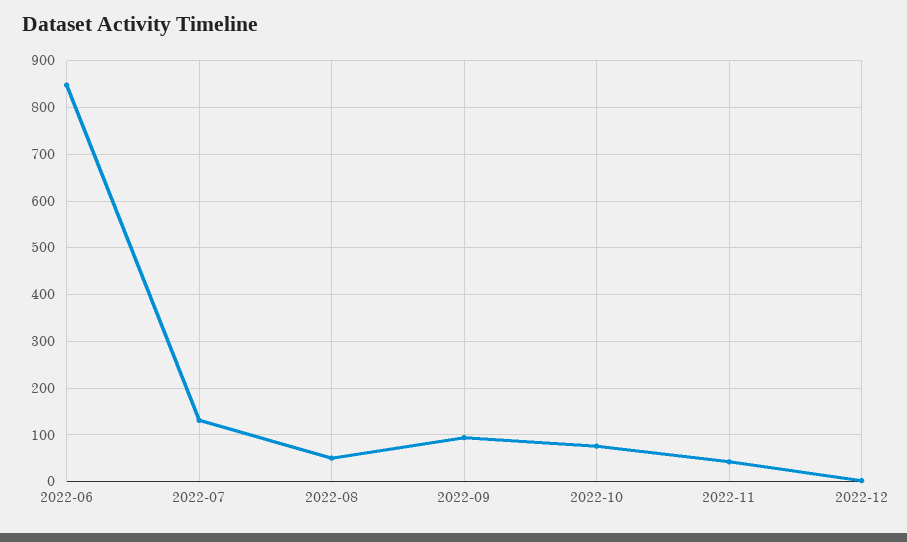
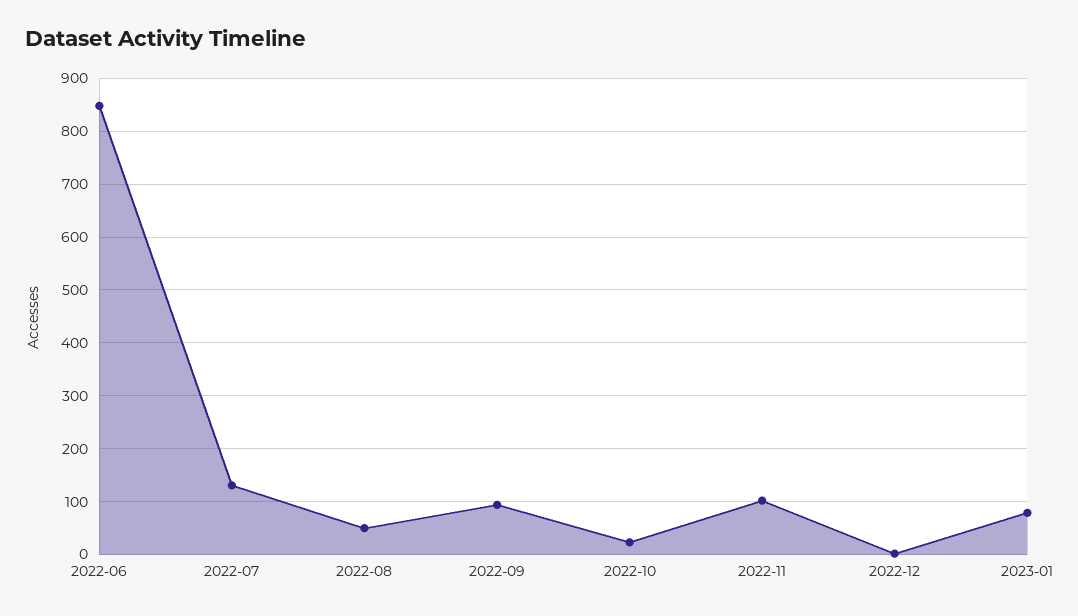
2022-10: 80 -> 20
2022-11: 40 -> 100
2023-01: none -> 80

